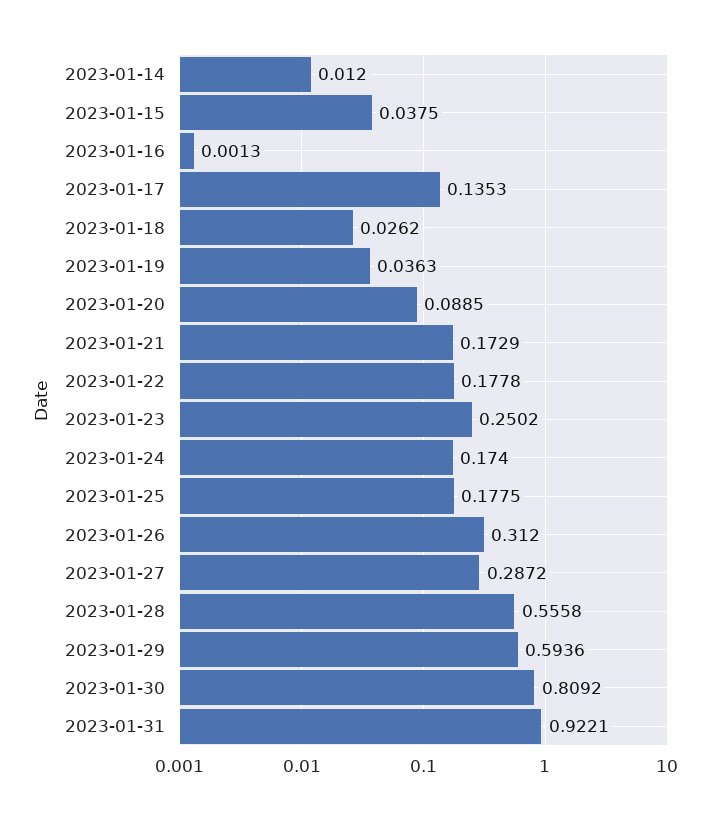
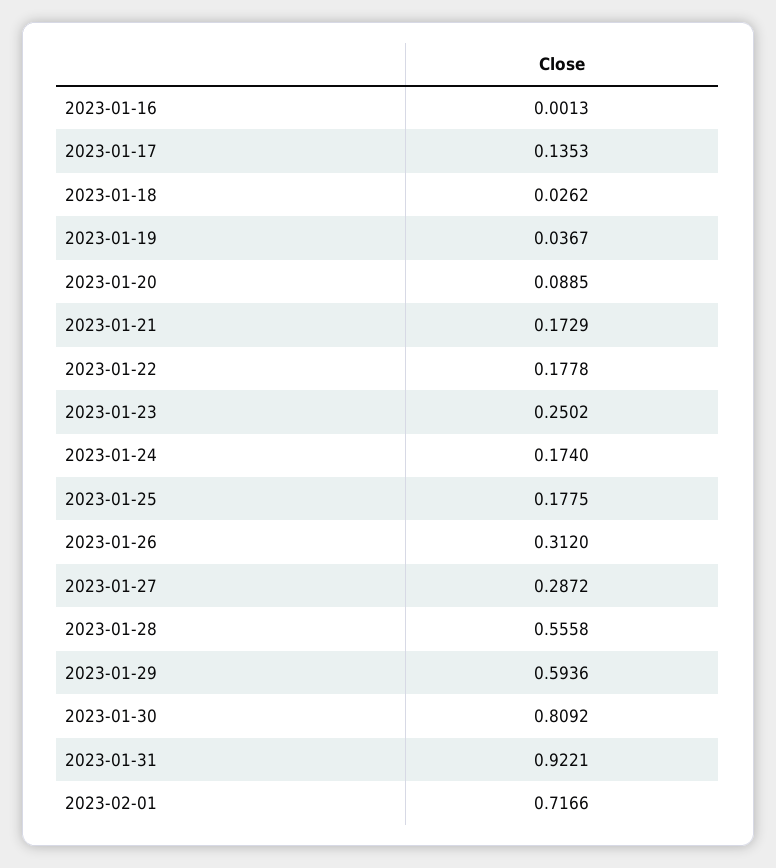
2023-01-14: 0.012 -> none
2023-01-15: 0.0375 -> none
2023-01-19: 0.0363 -> 0.0367
2023-02-01: none -> 0.7166

